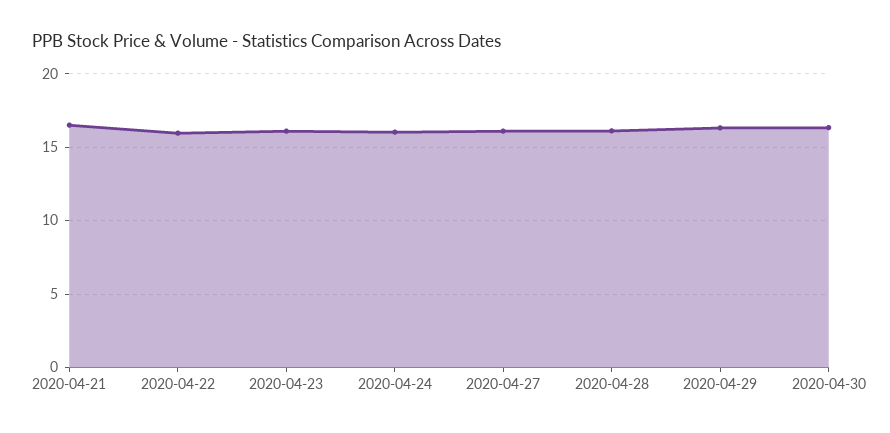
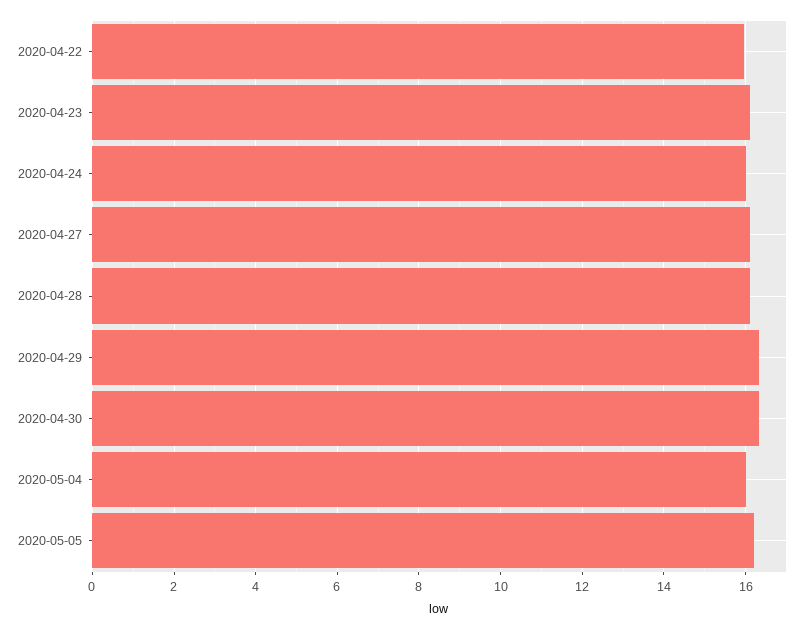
2020-04-21: 16.5 -> none
2020-05-04: none -> 16
2020-05-05: none -> 16.2

